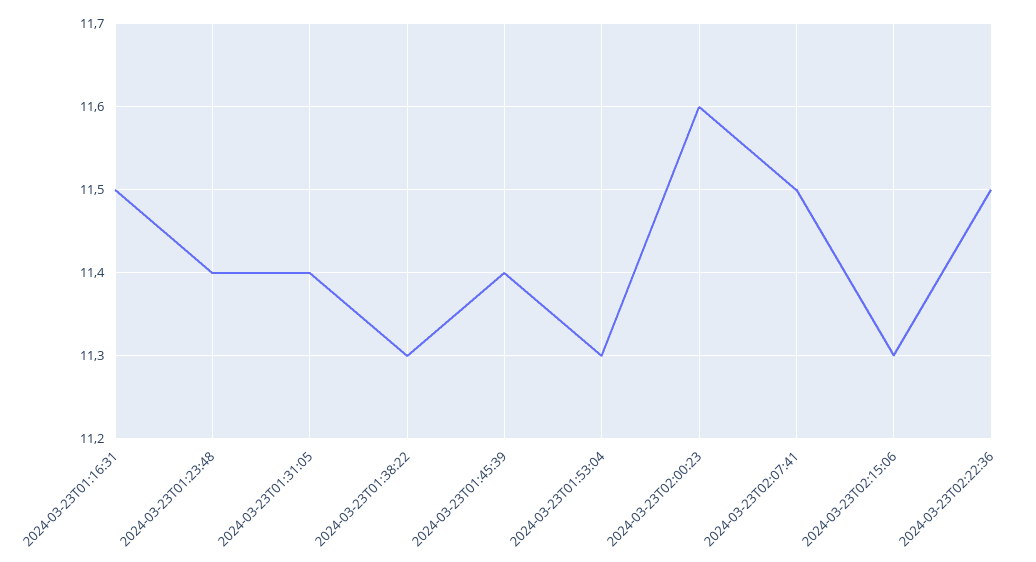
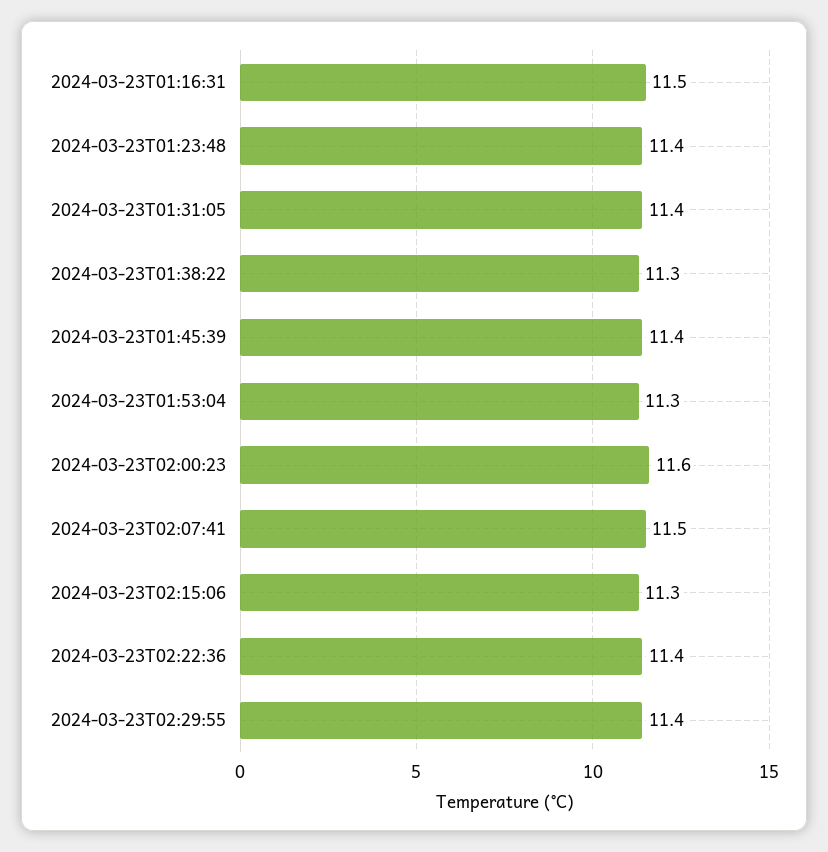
2024-03-23T02:22:36: 11.5 -> 11.4
2024-03-23T02:29:55: none -> 11.4

